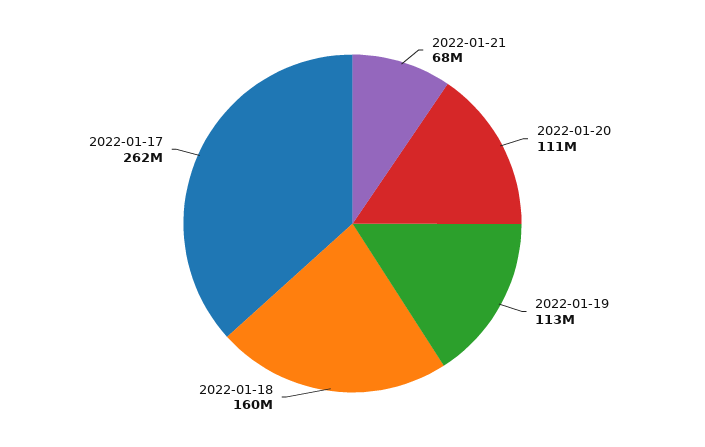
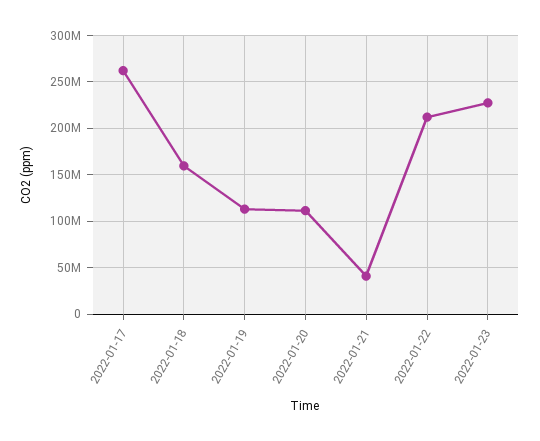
2022-01-21: 68000000 -> 40000000
2022-01-22: none -> 210000000
2022-01-23: none -> 230000000

